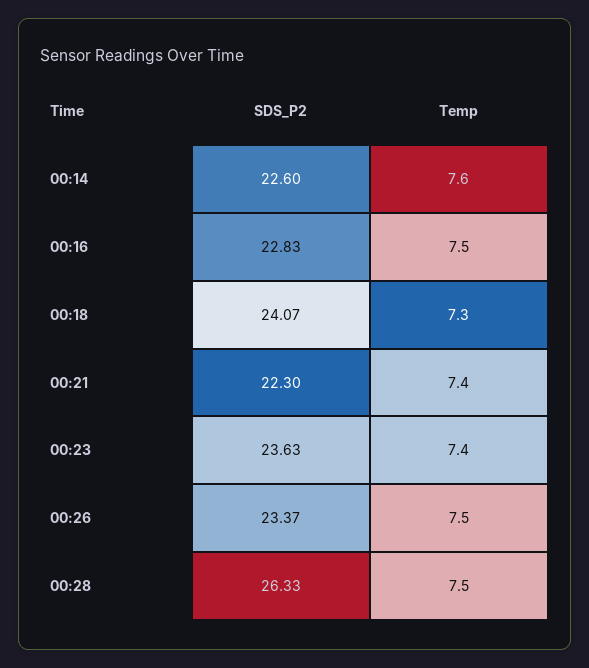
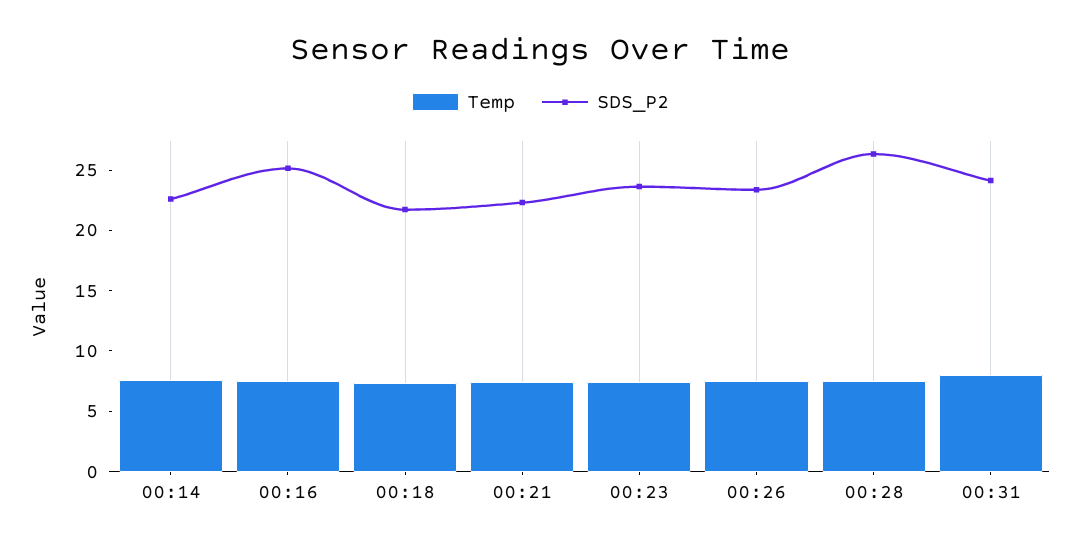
SDS_P2, 00:16: 22.83 -> 25
SDS_P2, 00:18: 24.07 -> 22
Temp, 00:31: none -> 8
SDS_P2, 00:31: none -> 24

